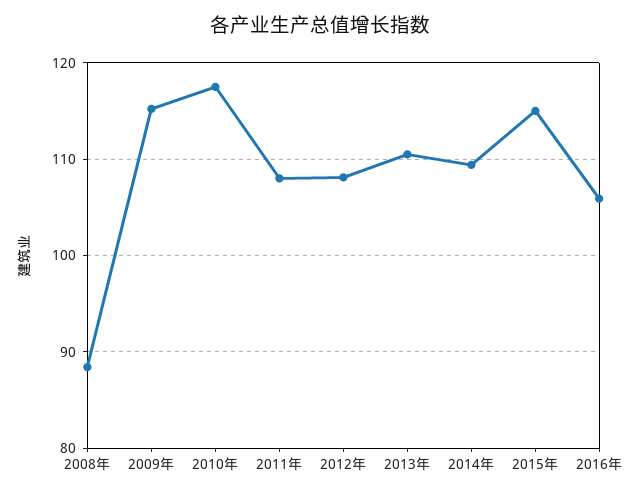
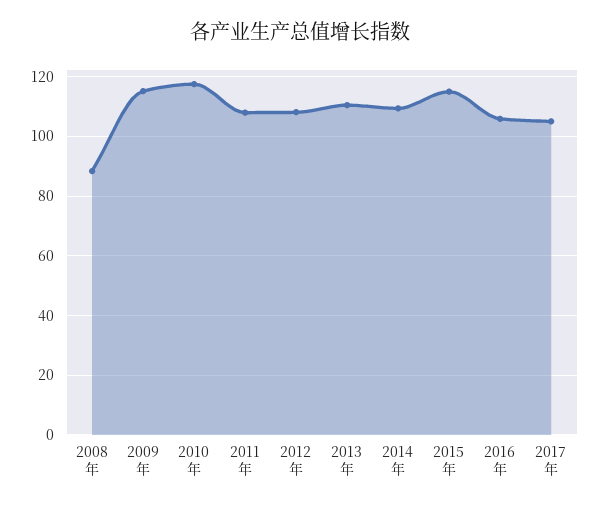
2017年: none -> 105

